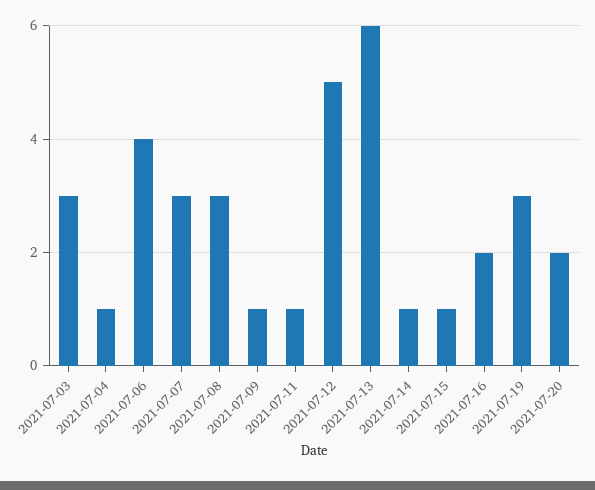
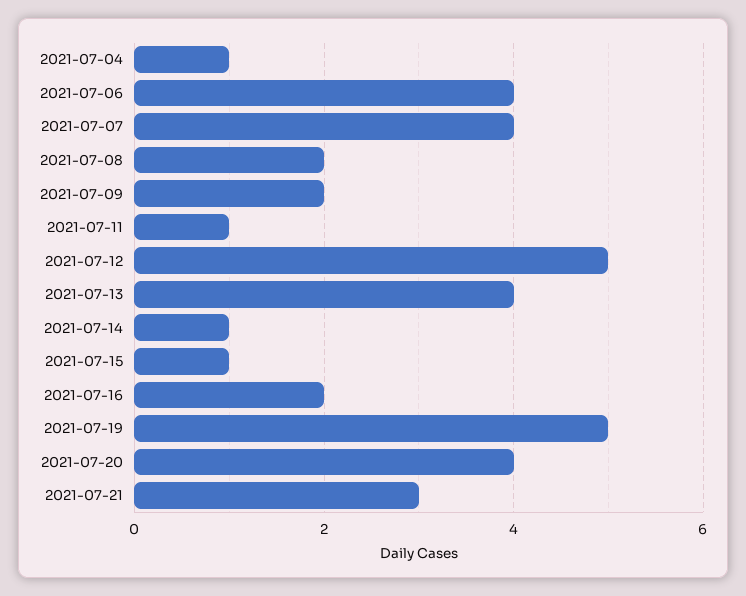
2021-07-03: 3 -> none
2021-07-07: 3 -> 4
2021-07-08: 3 -> 2
2021-07-09: 1 -> 2
2021-07-13: 6 -> 4
2021-07-19: 3 -> 5
2021-07-20: 2 -> 4
2021-07-21: none -> 3

